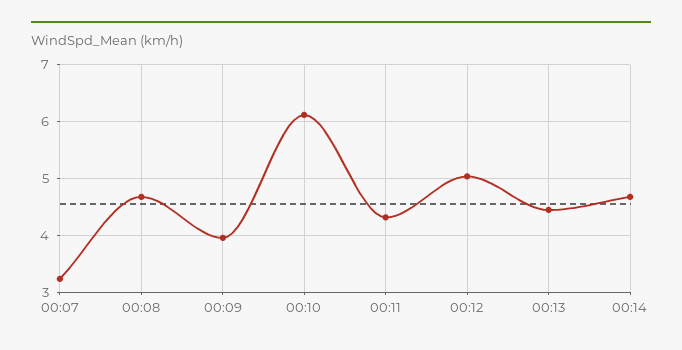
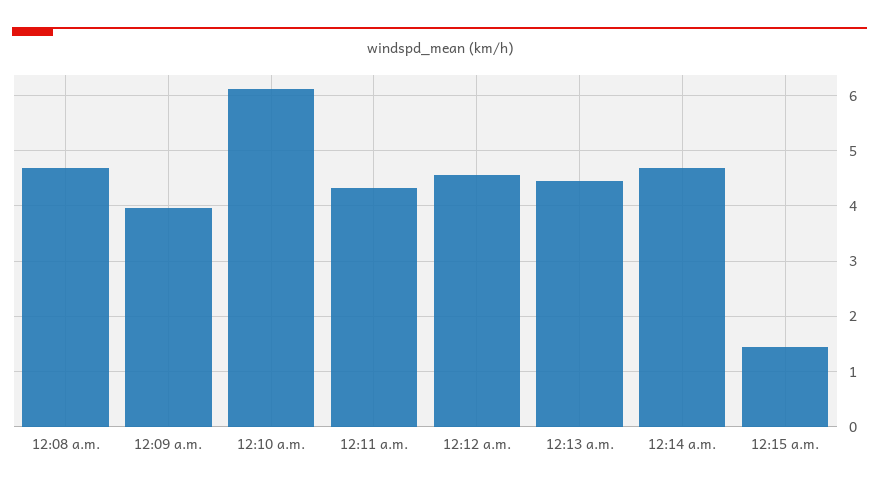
00:07: 3.2 -> none
00:12: 5 -> 4.6
12:15 a.m.: none -> 1.4

